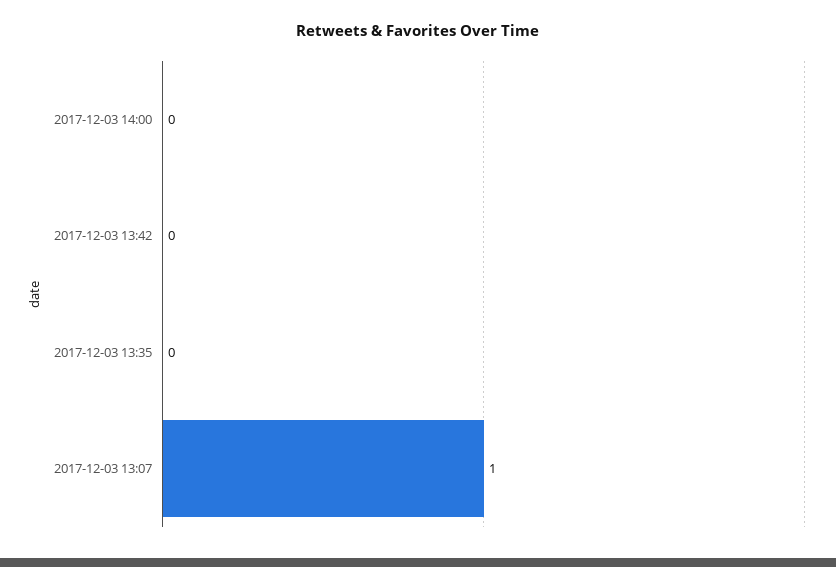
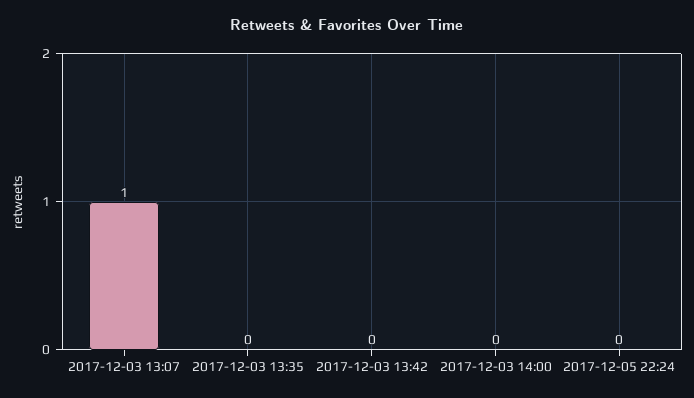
2017-12-05 22:24: none -> 0

